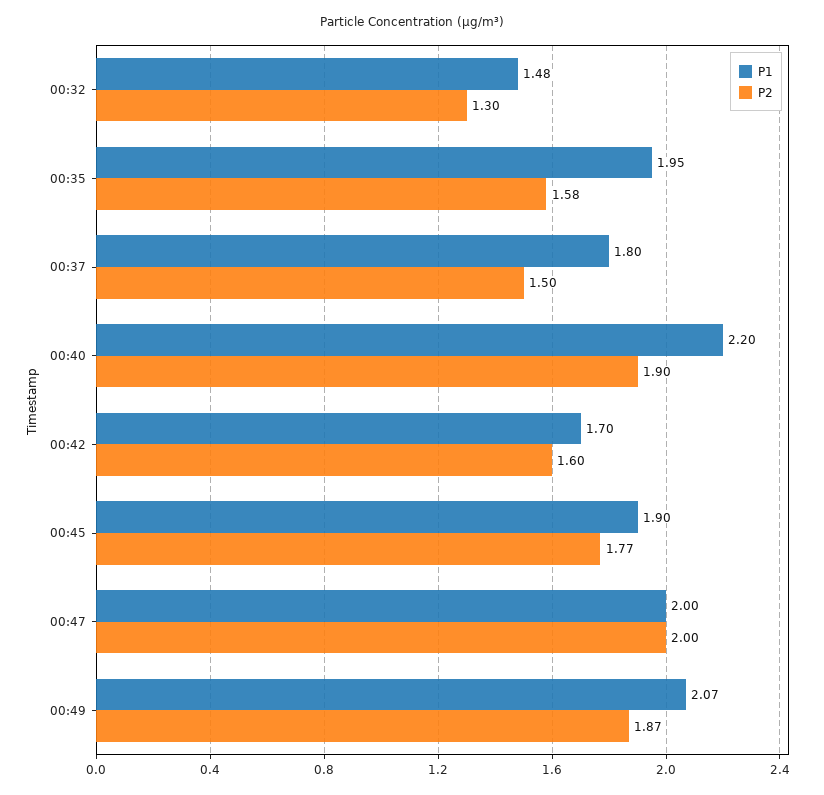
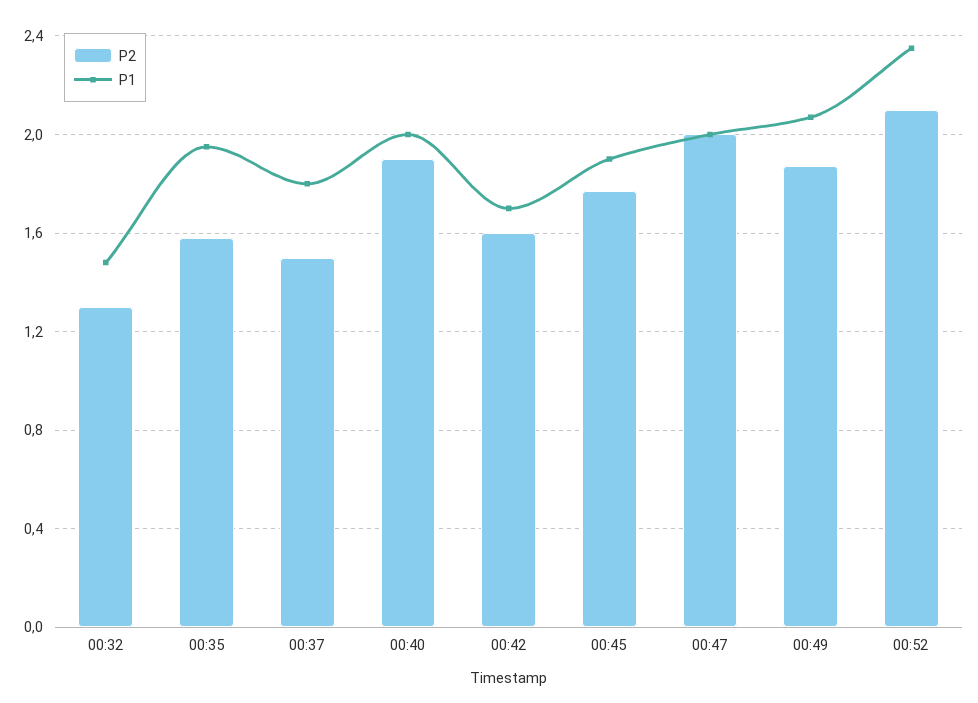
P1, 00:40: 2.2 -> 2
P2, 00:52: none -> 2.1
P1, 00:52: none -> 2.35

